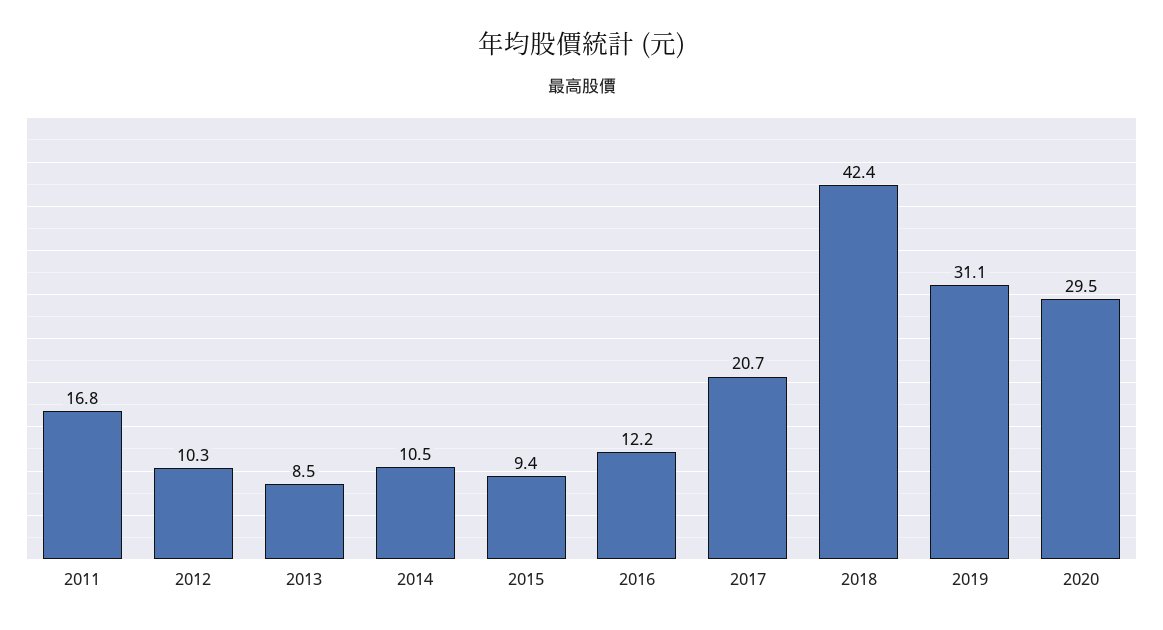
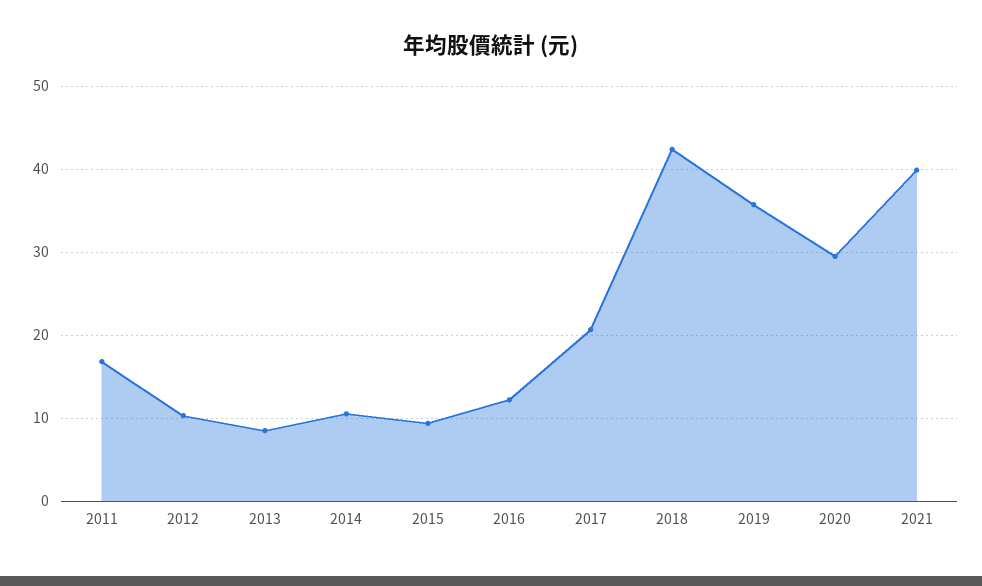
2019: 31.1 -> 36
2021: none -> 40

